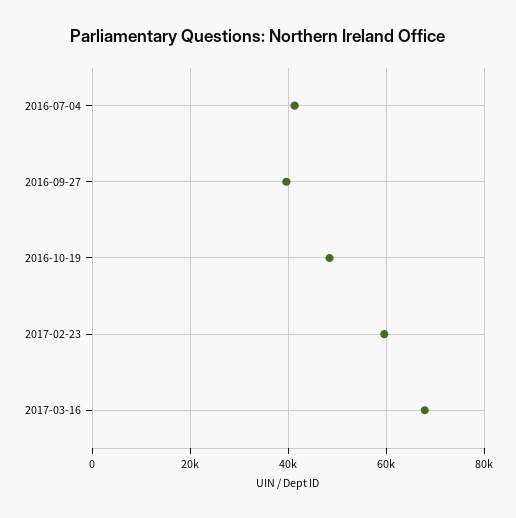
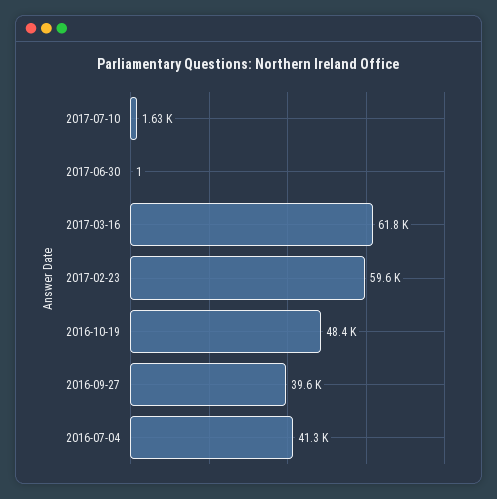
2017-03-16: 68000 -> 61800
2017-07-10: none -> 1630
2017-06-30: none -> 1

